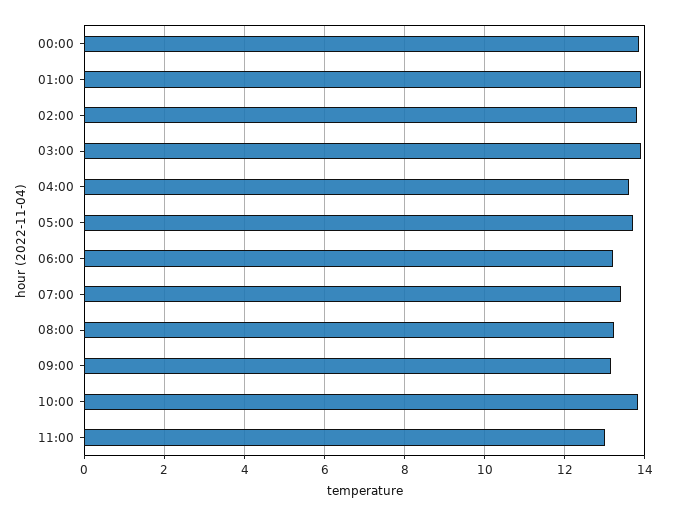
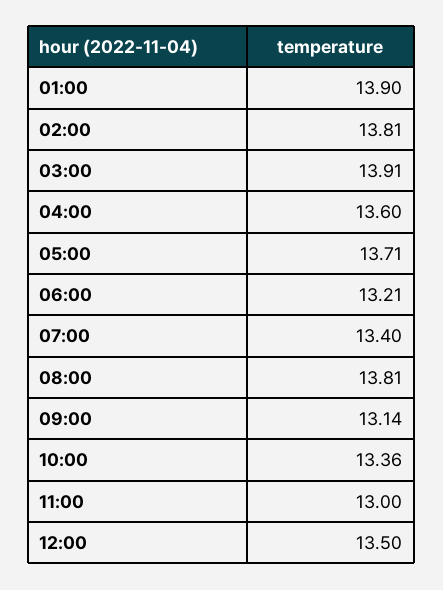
00:00: 13.8 -> none
08:00: 13.2 -> 13.81
10:00: 13.8 -> 13.36
12:00: none -> 13.5

